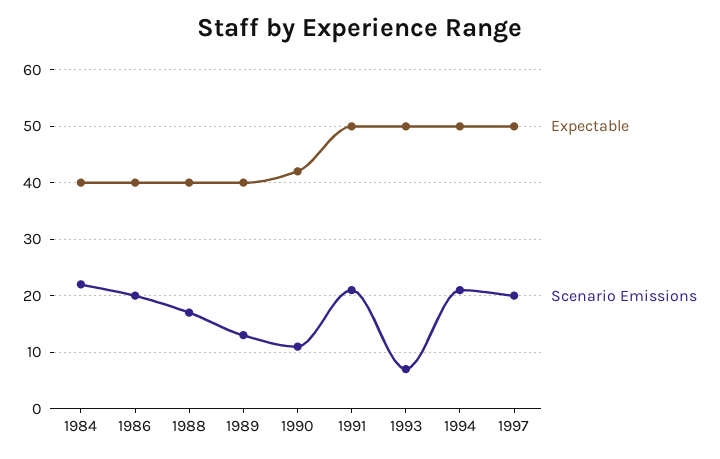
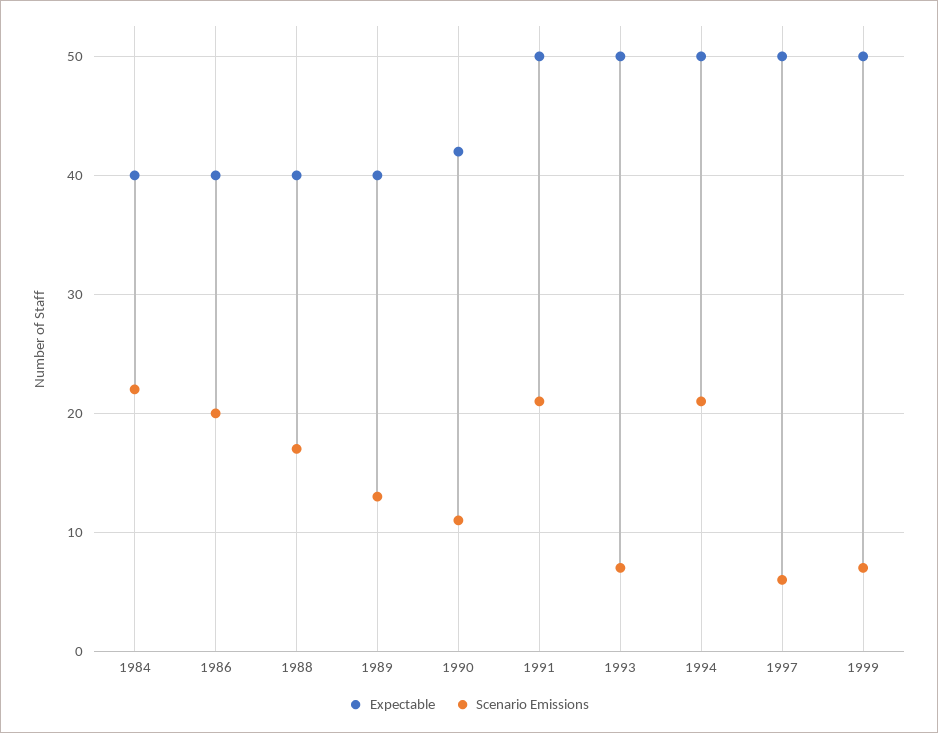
Scenario Emissions, 1997: 20 -> 6
Expectable, 1999: none -> 50
Scenario Emissions, 1999: none -> 7

